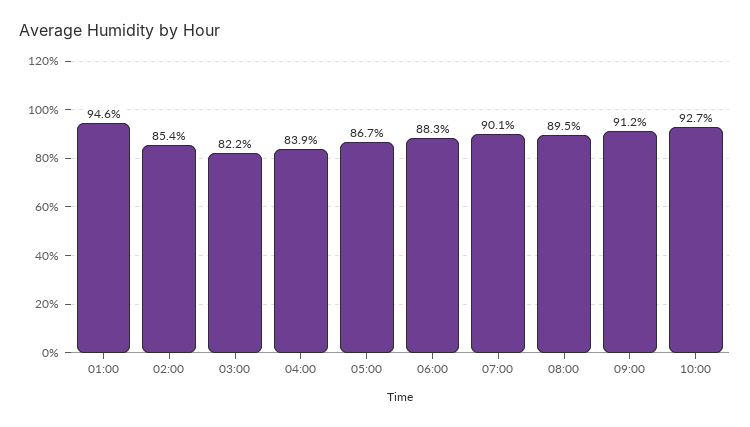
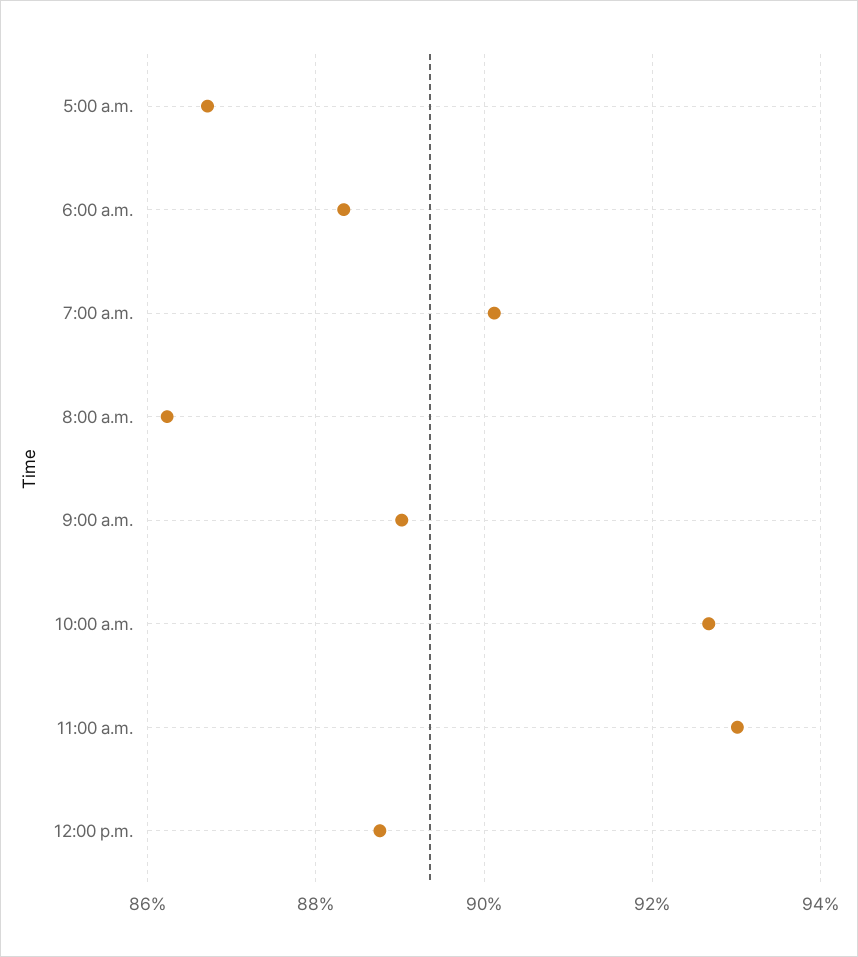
01:00: 94.6 -> none
02:00: 85.4 -> none
03:00: 82.2 -> none
04:00: 83.9 -> none
08:00: 89.5 -> 86.2
09:00: 91.2 -> 89
11:00 a.m.: none -> 93
12:00 p.m.: none -> 88.8

